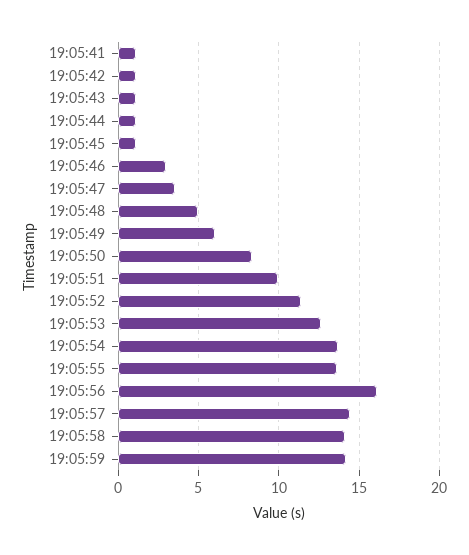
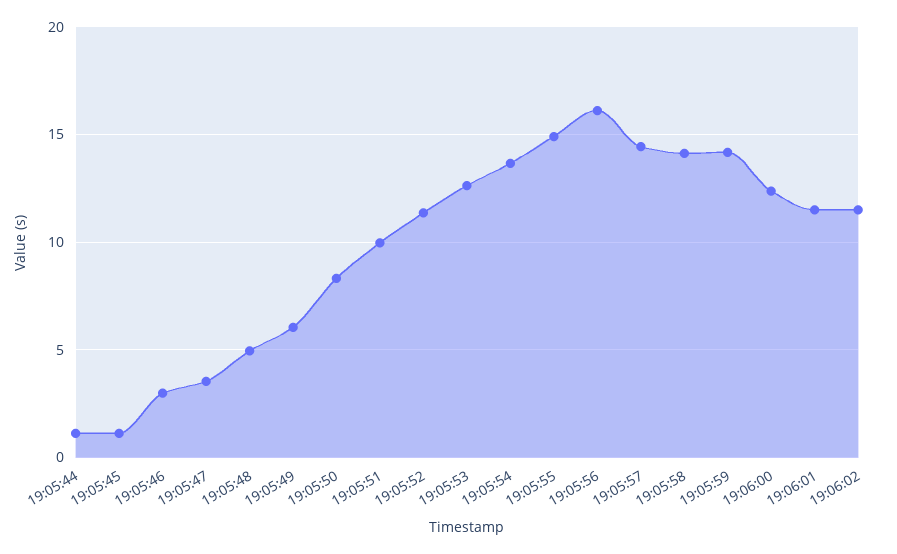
19:05:41: 1 -> none
19:05:42: 1 -> none
19:05:43: 1 -> none
19:05:55: 13.5 -> 15
19:06:00: none -> 12.5
19:06:01: none -> 11.5
19:06:02: none -> 11.5

